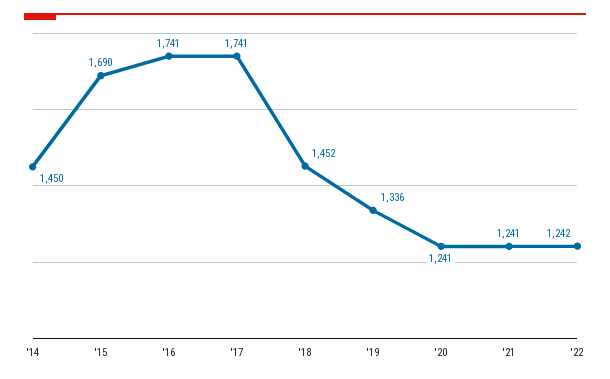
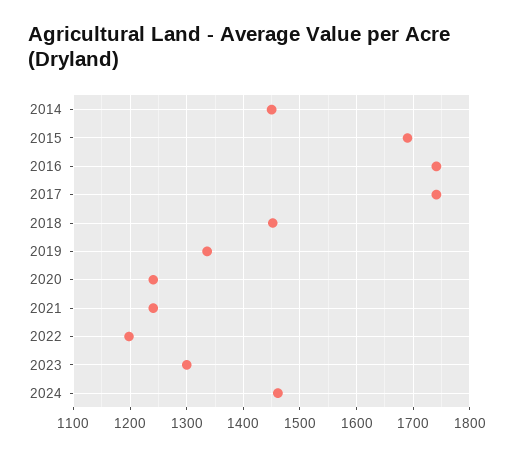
'22: 1242 -> 1200
2023: none -> 1300
2024: none -> 1460

